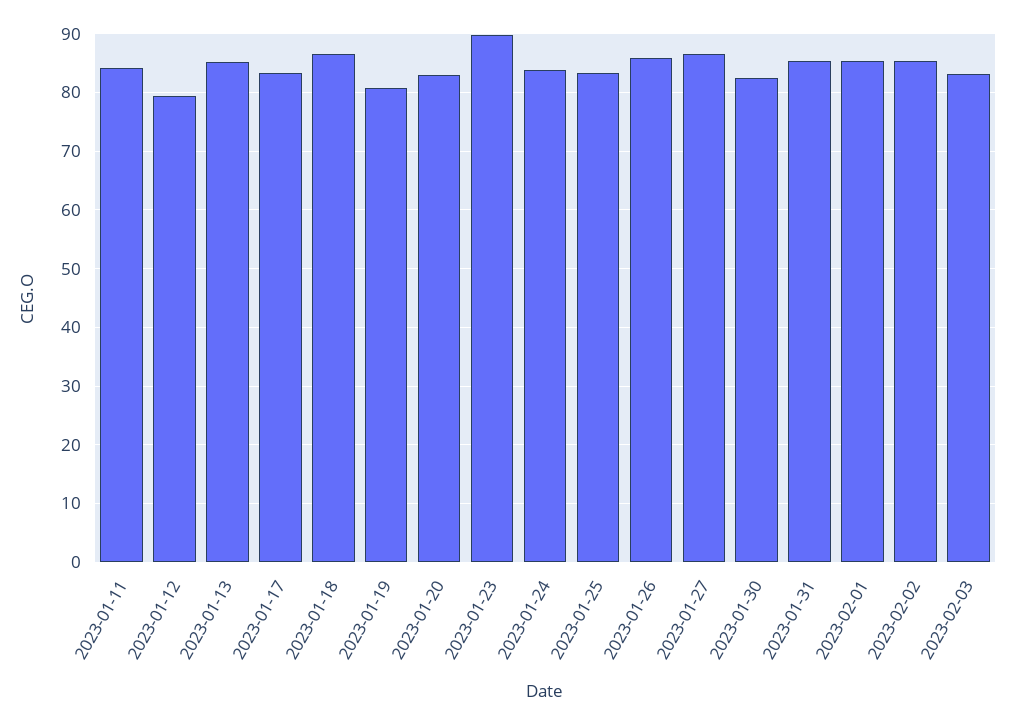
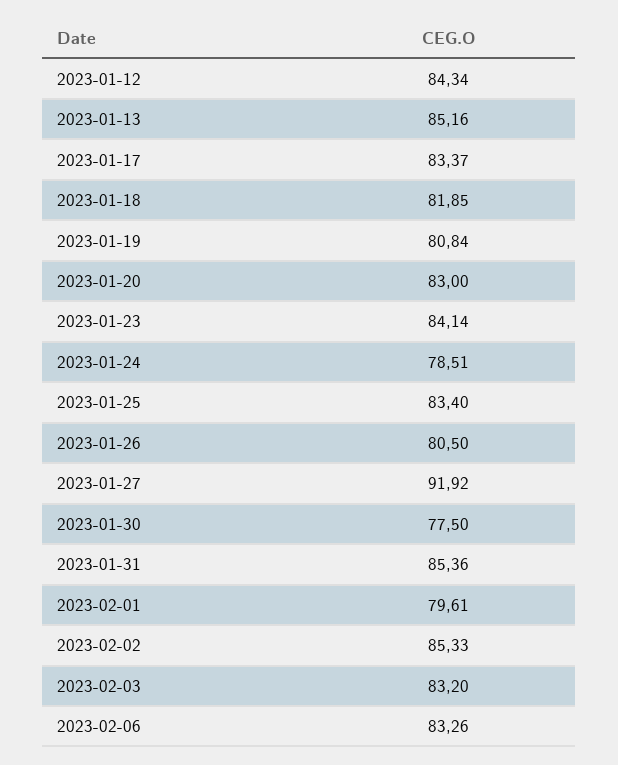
2023-01-11: 84 -> none
2023-01-12: 80 -> 84.34
2023-01-18: 86 -> 81.85
2023-01-23: 90 -> 84.14
2023-01-24: 84 -> 78.51
2023-01-26: 86 -> 80.5
2023-01-27: 86 -> 91.92
2023-01-30: 82 -> 77.5
2023-02-01: 86 -> 79.61
2023-02-06: none -> 83.26

